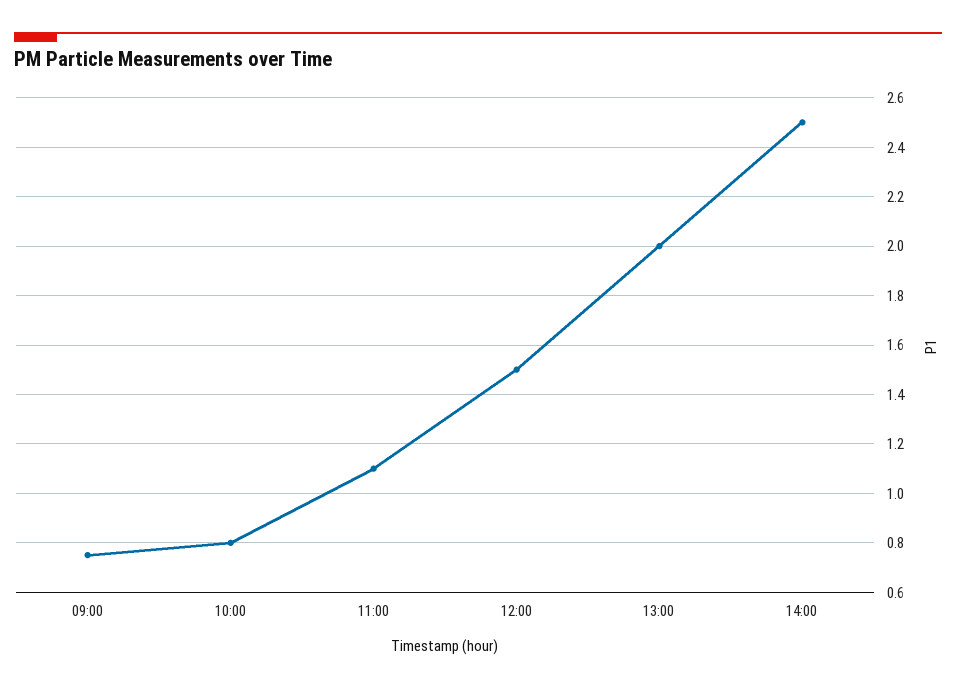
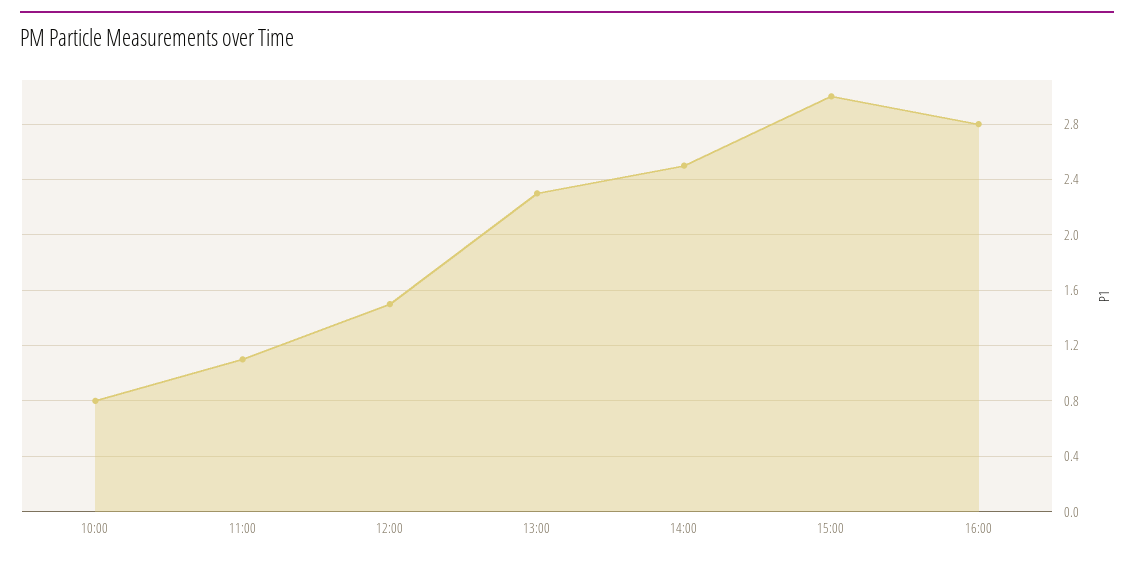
09:00: 0.75 -> none
13:00: 2 -> 2.3
15:00: none -> 3
16:00: none -> 2.8

